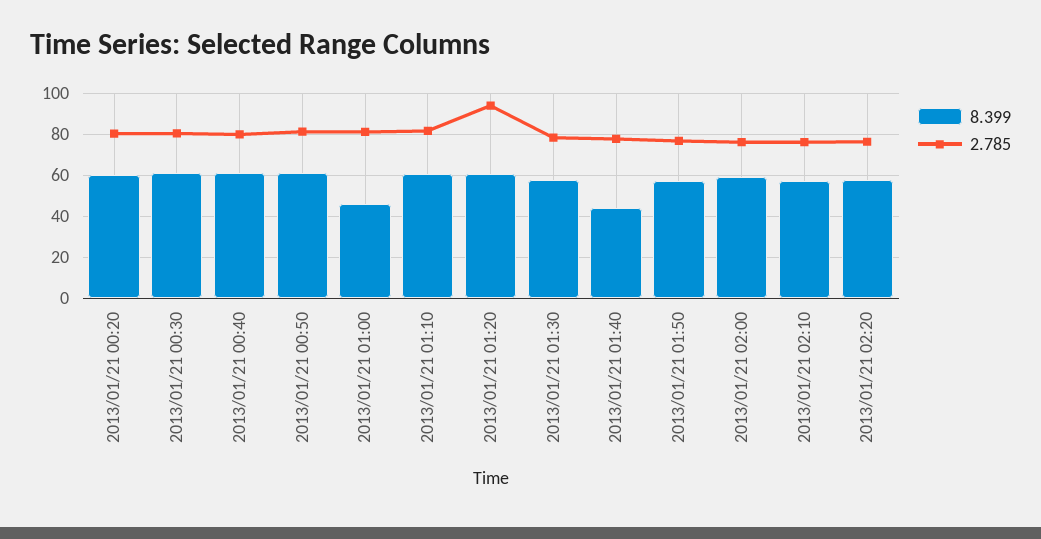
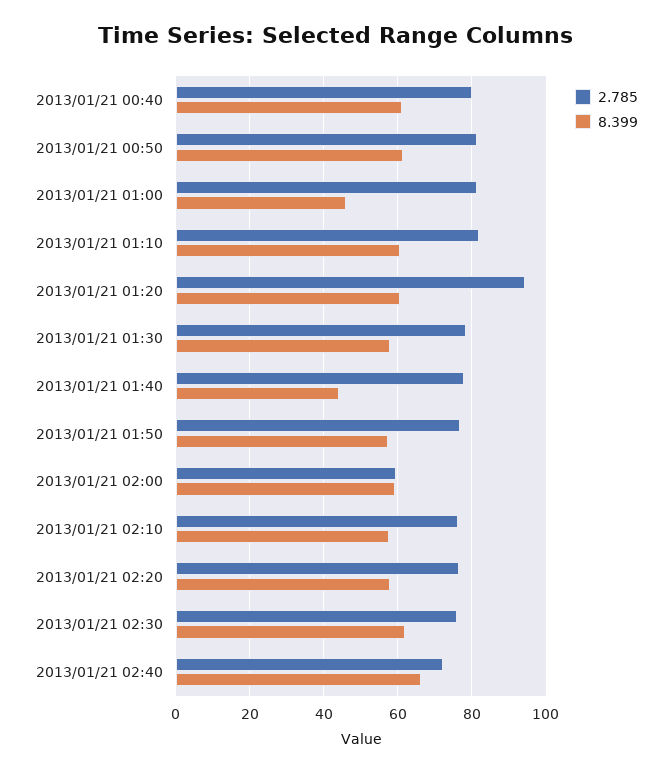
8.399, 2013/01/21 00:20: 60 -> none
2.785, 2013/01/21 00:20: 80 -> none
8.399, 2013/01/21 00:30: 60 -> none
2.785, 2013/01/21 00:30: 80 -> none
2.785, 2013/01/21 02:00: 75 -> 60
2.785, 2013/01/21 02:30: none -> 76
8.399, 2013/01/21 02:30: none -> 62
2.785, 2013/01/21 02:40: none -> 72
8.399, 2013/01/21 02:40: none -> 66

